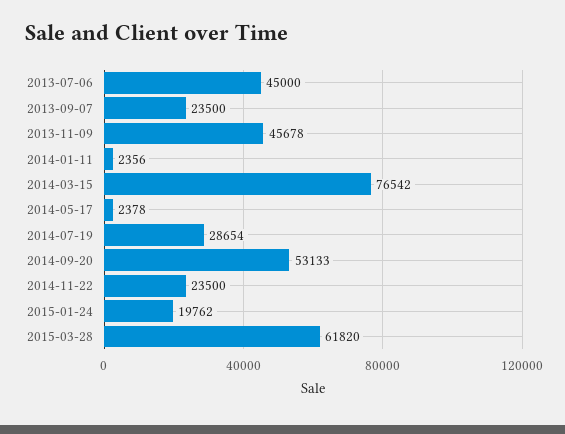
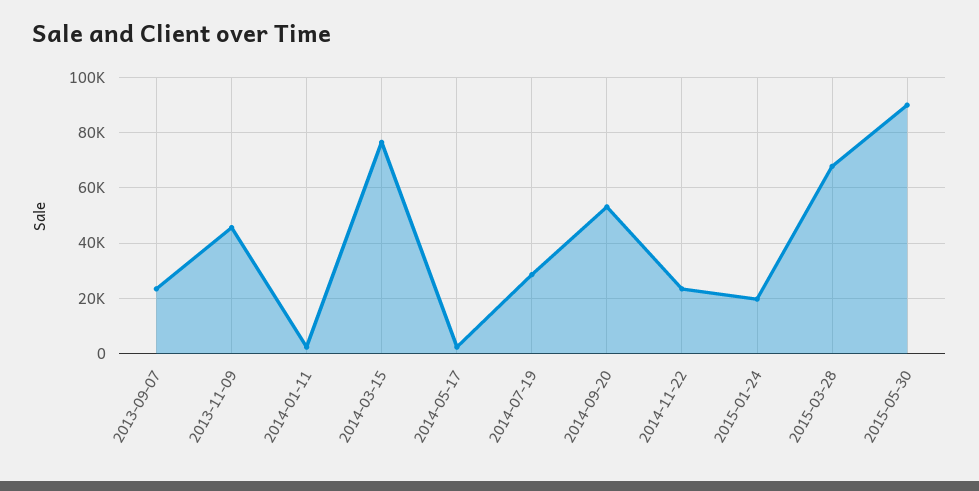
2013-07-06: 45000 -> none
2015-03-28: 61820 -> 67500
2015-05-30: none -> 90000

